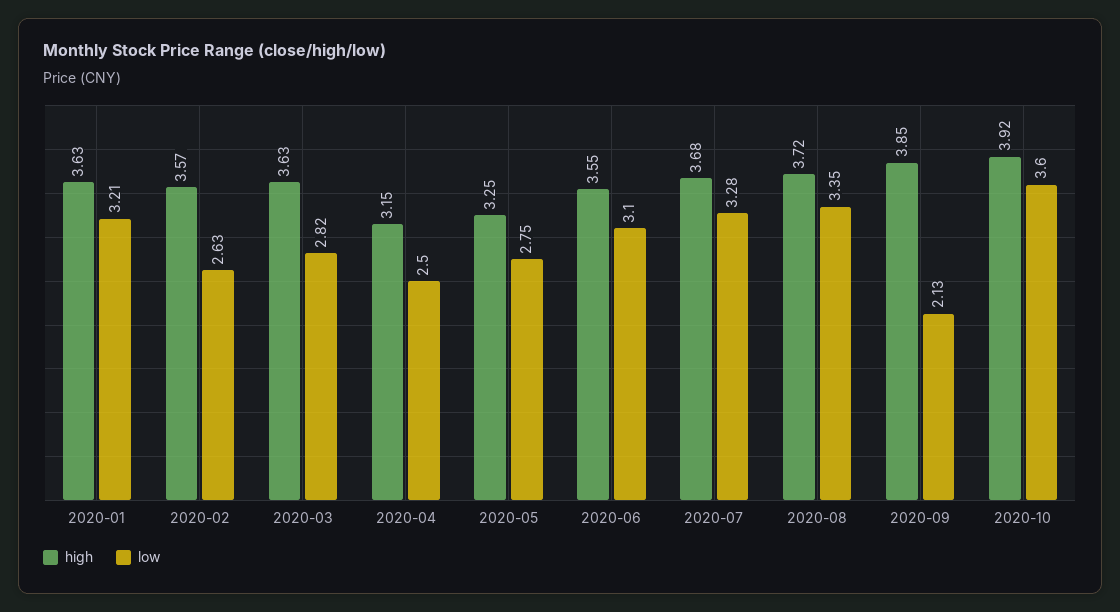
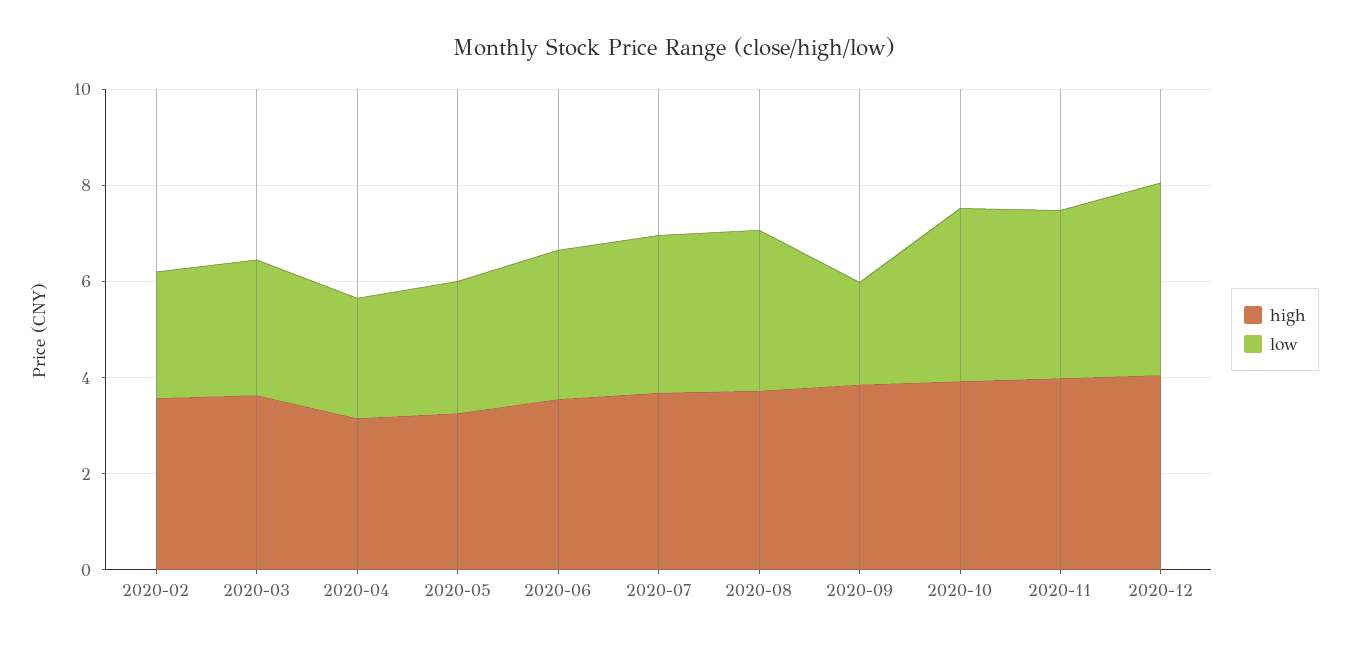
high, 2020-01: 3.63 -> none
low, 2020-01: 3.21 -> none
high, 2020-11: none -> 4
low, 2020-11: none -> 3.5
high, 2020-12: none -> 4
low, 2020-12: none -> 4

